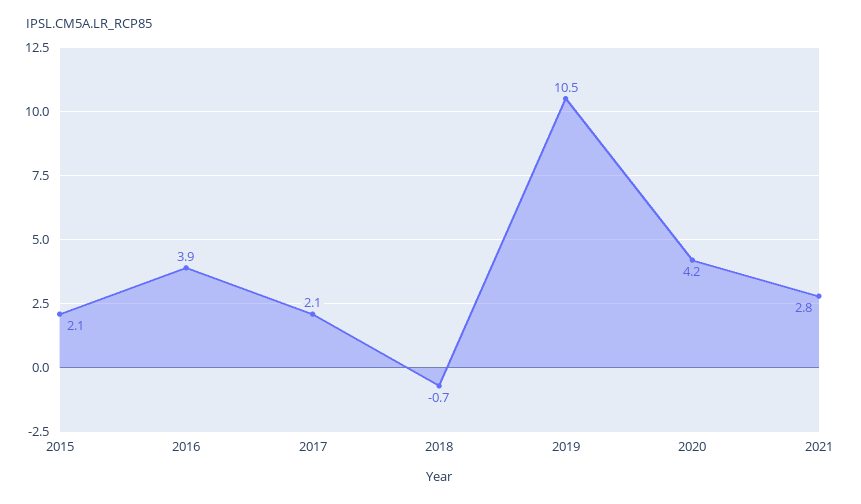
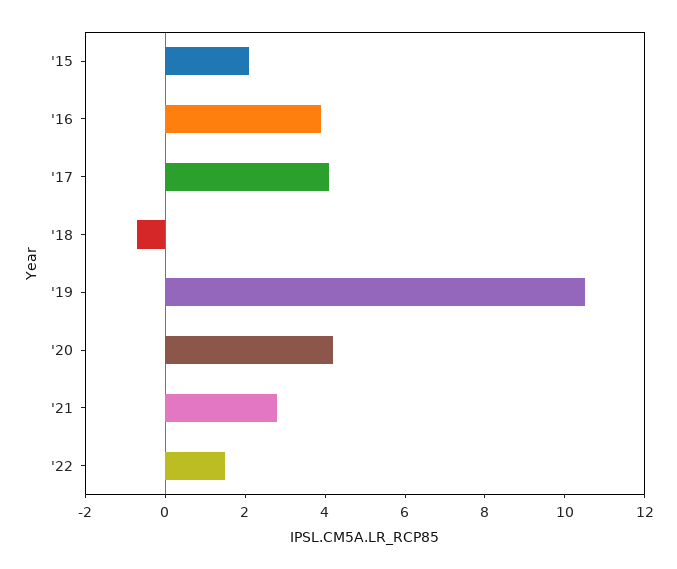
2017: 2.1 -> 4
'22: none -> 1.5

